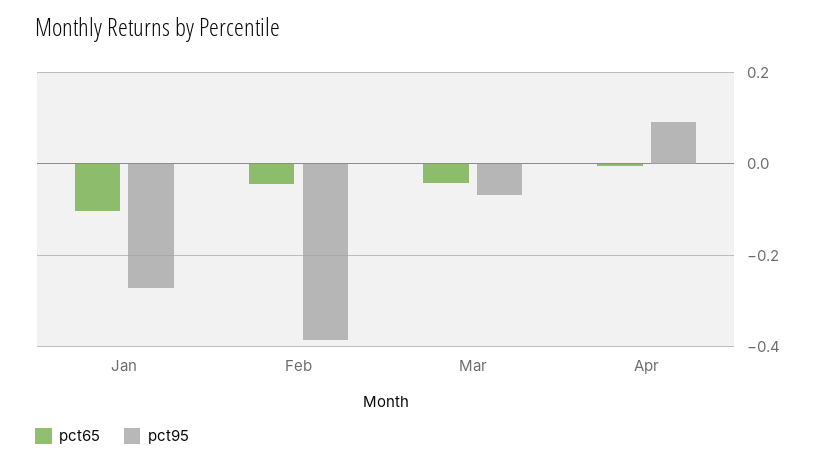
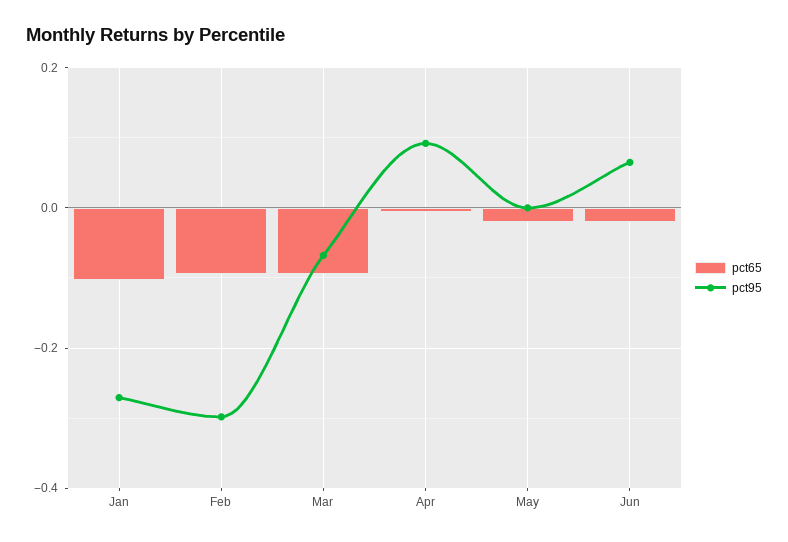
pct65, Feb: -0.04 -> -0.1
pct95, Feb: -0.38 -> -0.3
pct65, Mar: -0.04 -> -0.1
pct65, May: none -> -0.02
pct95, May: none -> 0
pct65, Jun: none -> -0.02
pct95, Jun: none -> 0.06

